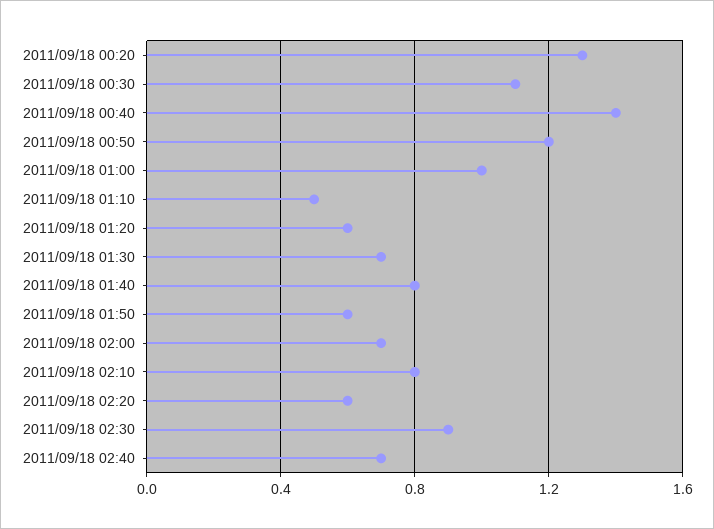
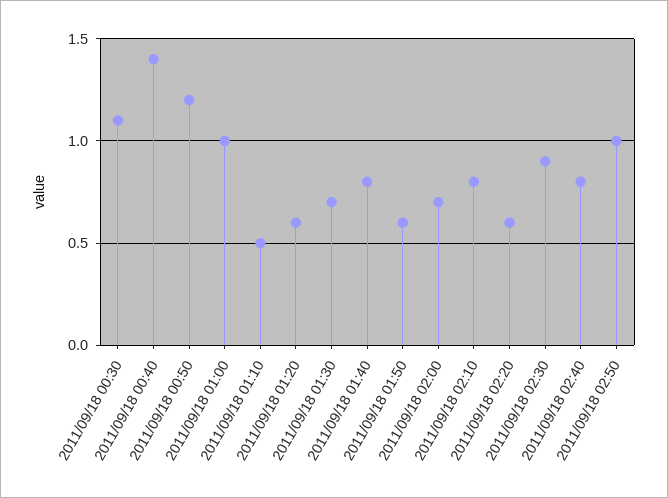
2011/09/18 00:20: 1.3 -> none
2011/09/18 02:40: 0.7 -> 0.8
2011/09/18 02:50: none -> 1

